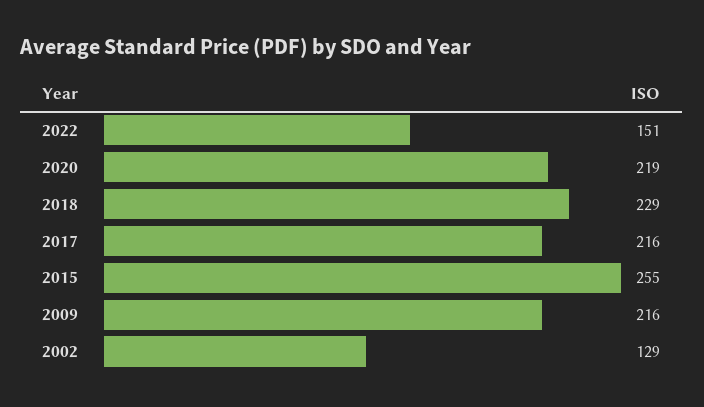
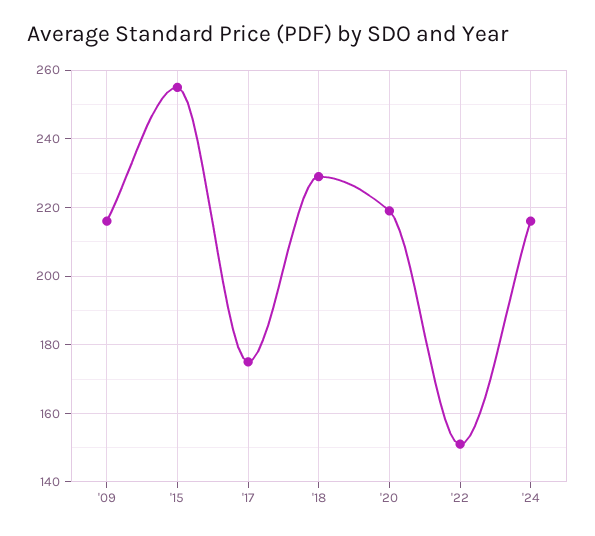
2017: 216 -> 175
2002: 129 -> none
'24: none -> 215

